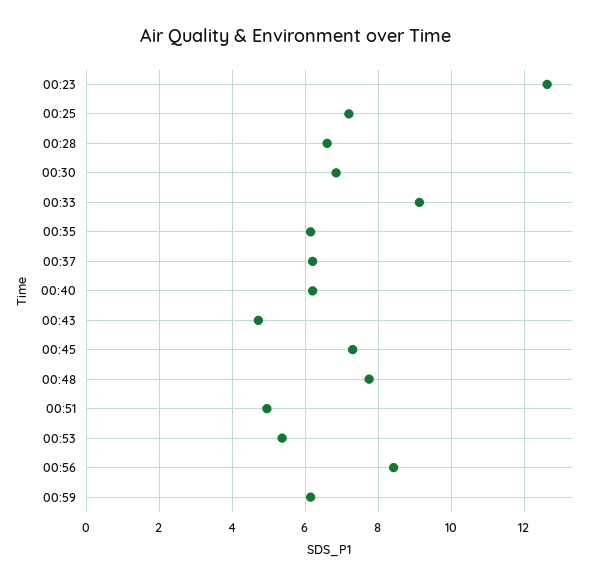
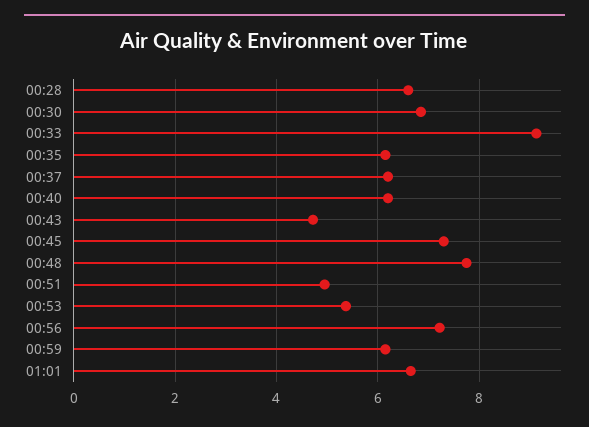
00:23: 12.6 -> none
00:25: 7.2 -> none
00:56: 8.4 -> 7.2
01:01: none -> 6.6

